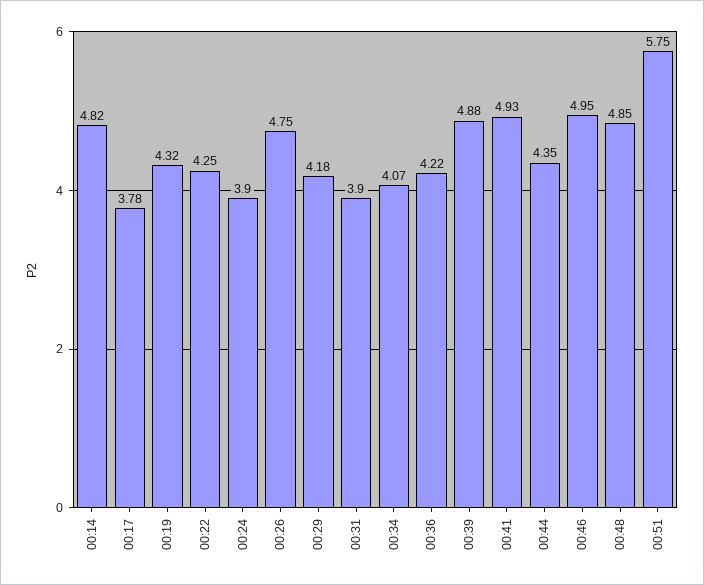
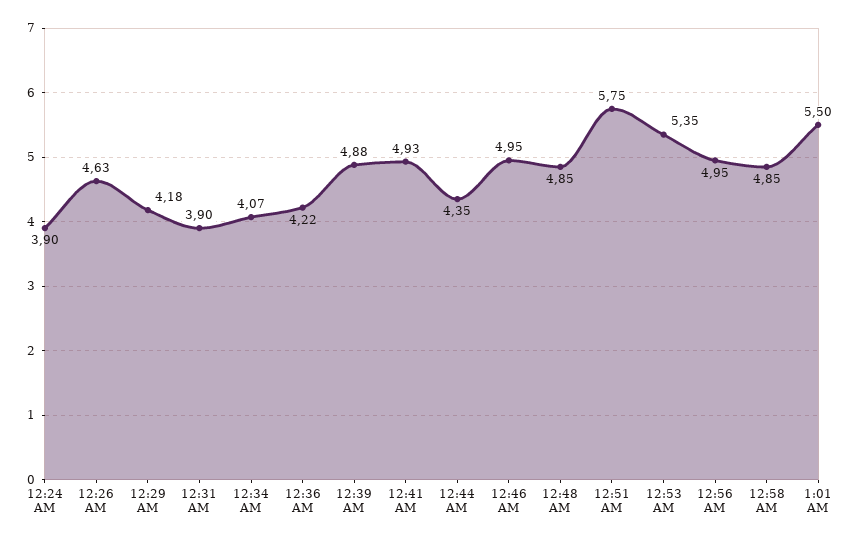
00:14: 4.82 -> none
00:17: 3.78 -> none
00:19: 4.32 -> none
00:22: 4.25 -> none
00:26: 4.75 -> 4.63
12:53 AM: none -> 5.35
12:56 AM: none -> 4.95
12:58 AM: none -> 4.85
1:01 AM: none -> 5.5

